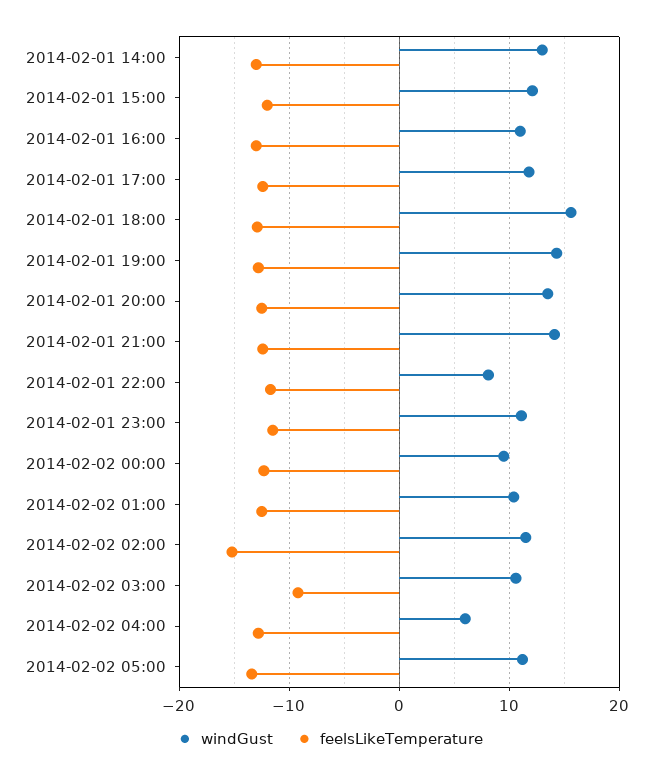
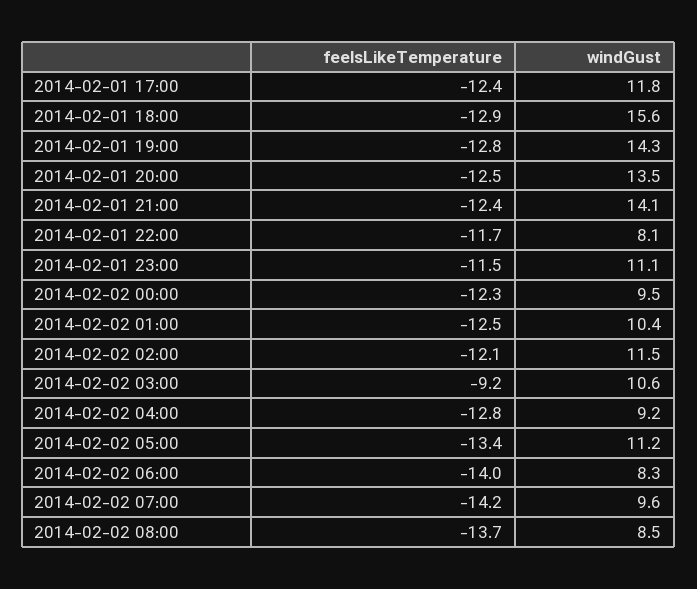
windGust, 2014-02-01 14:00: 13 -> none
feelsLikeTemperature, 2014-02-01 14:00: -13 -> none
windGust, 2014-02-01 15:00: 12 -> none
feelsLikeTemperature, 2014-02-01 15:00: -12 -> none
windGust, 2014-02-01 16:00: 11 -> none
feelsLikeTemperature, 2014-02-01 16:00: -13 -> none
feelsLikeTemperature, 2014-02-02 02:00: -15 -> -12.1
windGust, 2014-02-02 04:00: 6 -> 9.2
feelsLikeTemperature, 2014-02-02 06:00: none -> -14
windGust, 2014-02-02 06:00: none -> 8.3
feelsLikeTemperature, 2014-02-02 07:00: none -> -14.2
windGust, 2014-02-02 07:00: none -> 9.6
feelsLikeTemperature, 2014-02-02 08:00: none -> -13.7
windGust, 2014-02-02 08:00: none -> 8.5

